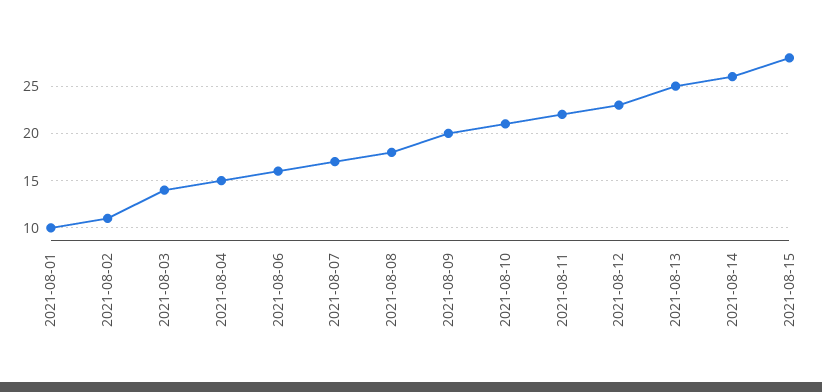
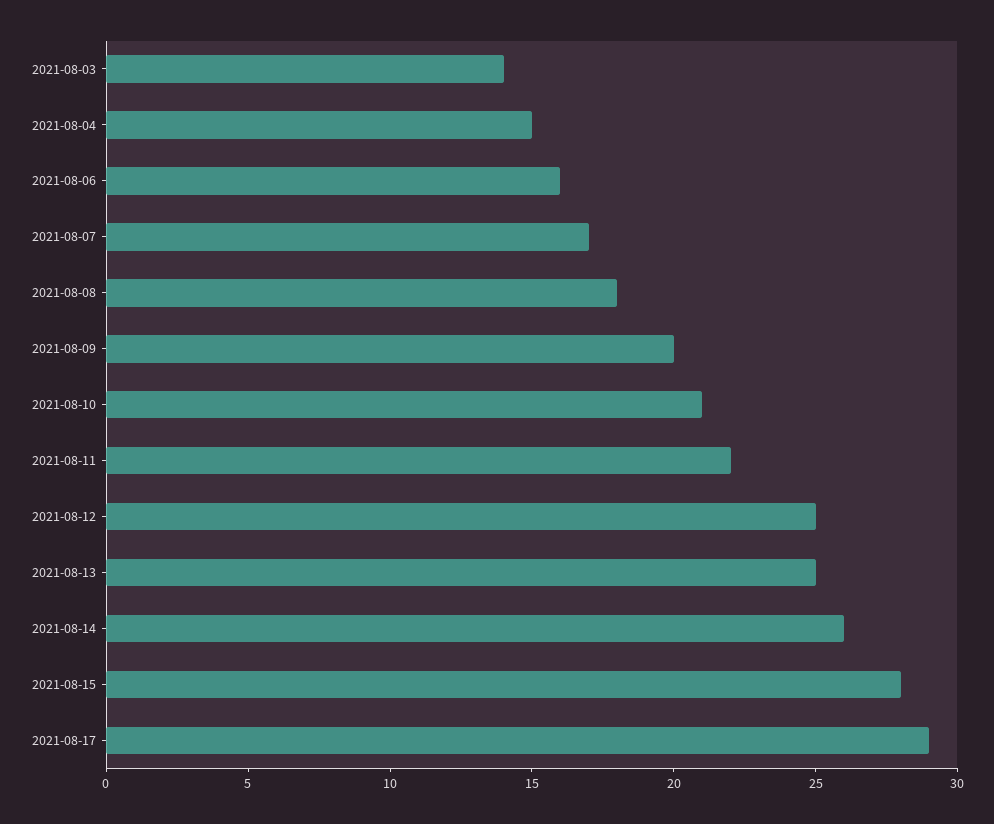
2021-08-01: 10 -> none
2021-08-02: 11 -> none
2021-08-12: 23 -> 25
2021-08-17: none -> 29

